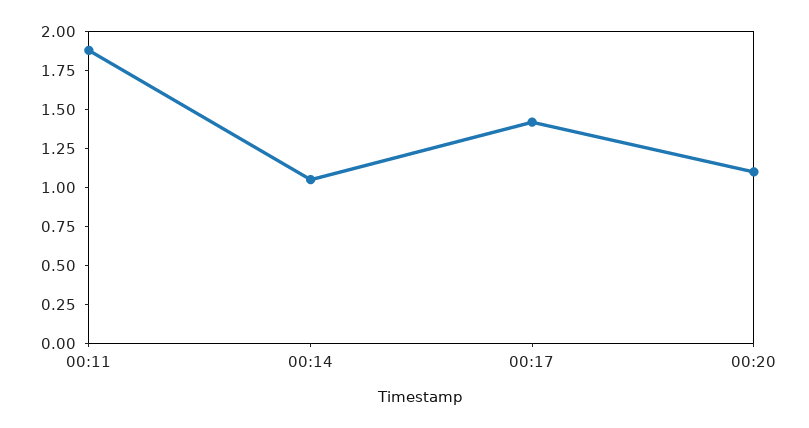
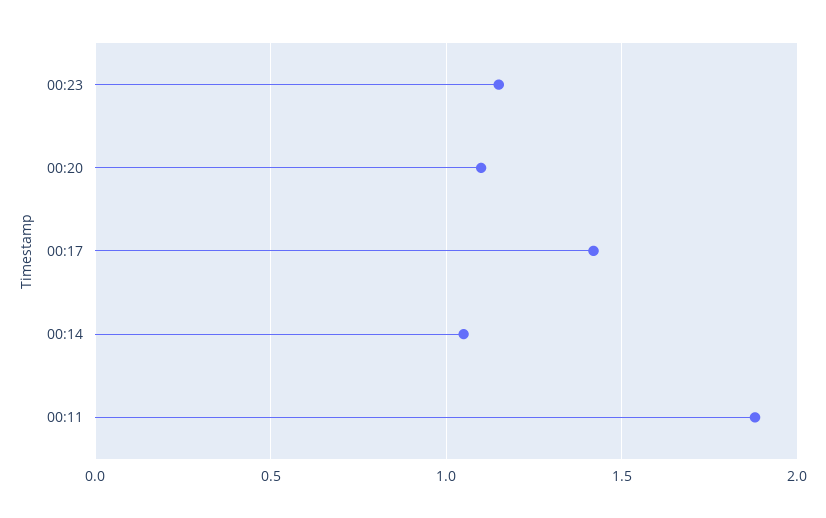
00:23: none -> 1.15

